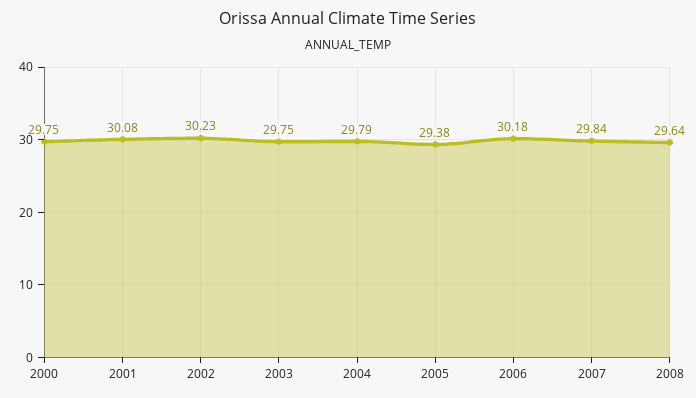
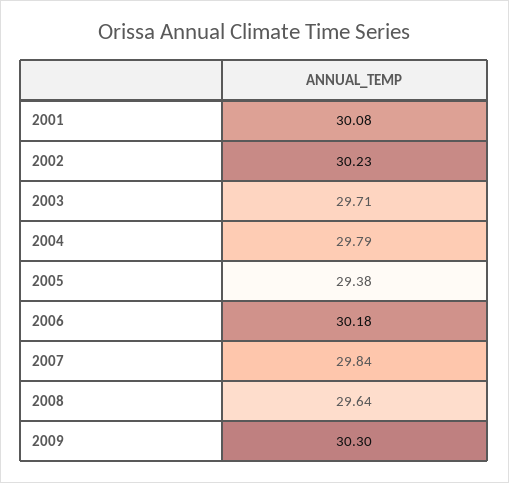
2000: 29.75 -> none
2003: 29.75 -> 29.71
2009: none -> 30.3

